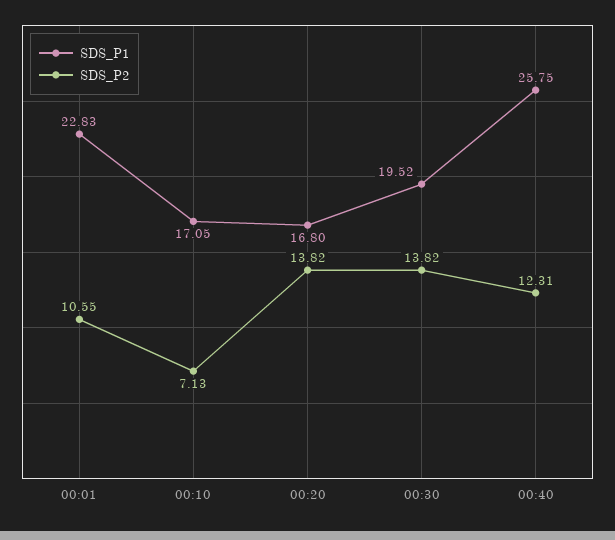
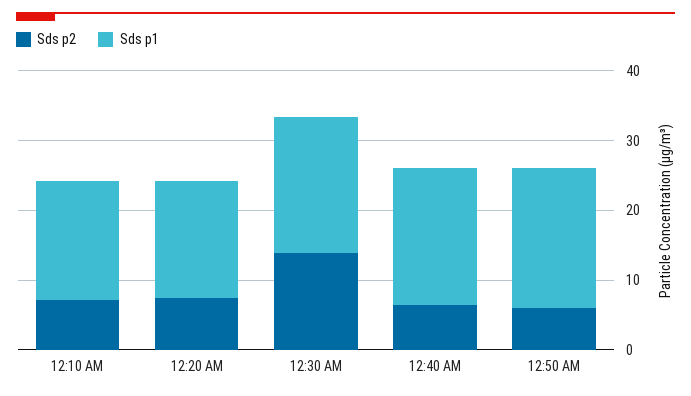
SDS_P1, 00:01: 22.83 -> none
SDS_P2, 00:01: 10.55 -> none
SDS_P2, 00:20: 13.82 -> 8
SDS_P1, 00:40: 25.75 -> 20
SDS_P2, 00:40: 12.31 -> 6
SDS_P2, 12:50 AM: none -> 6
SDS_P1, 12:50 AM: none -> 20

